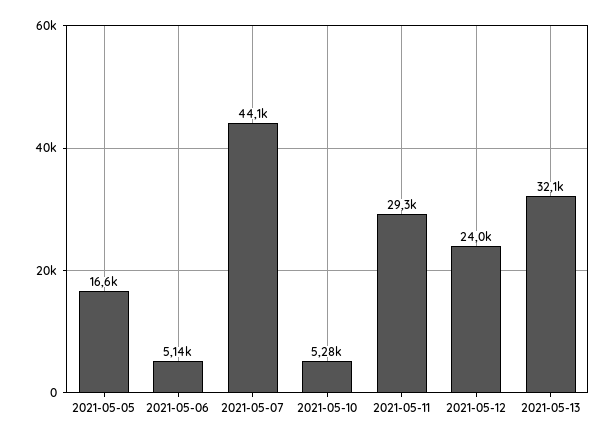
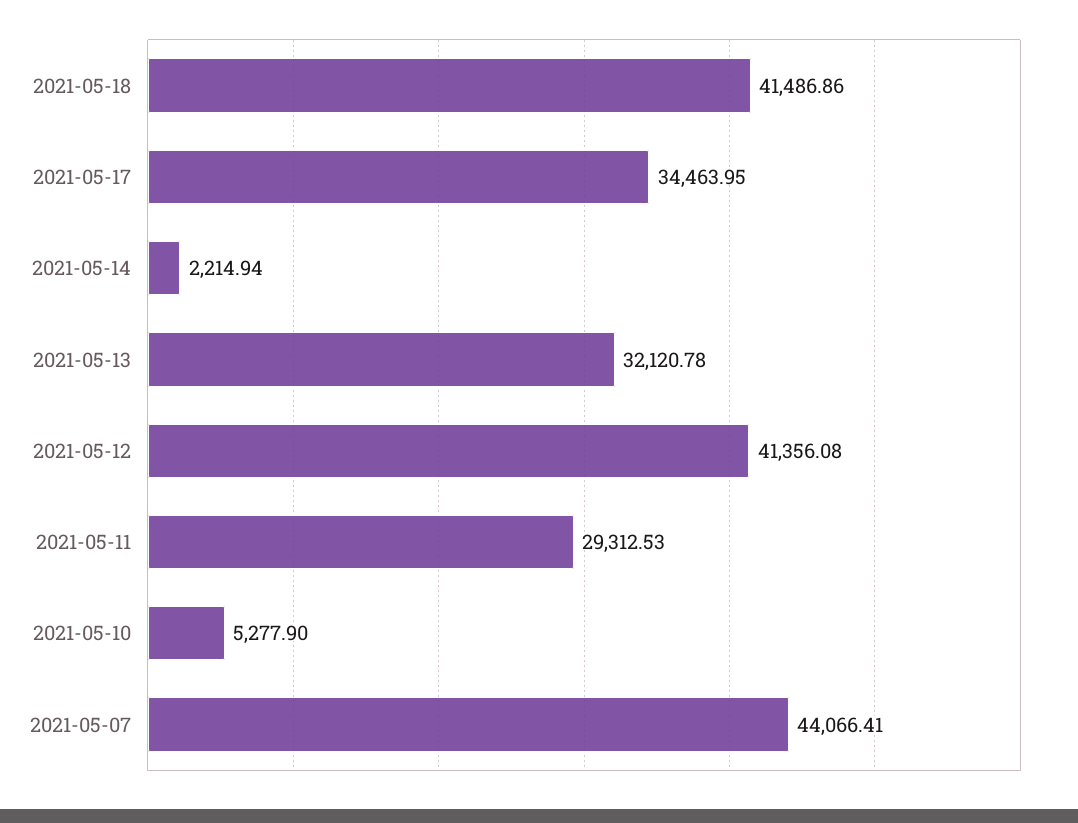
2021-05-05: 16600 -> none
2021-05-06: 5140 -> none
2021-05-12: 24000 -> 41356.08
2021-05-18: none -> 41486.86
2021-05-17: none -> 34463.95
2021-05-14: none -> 2214.94

